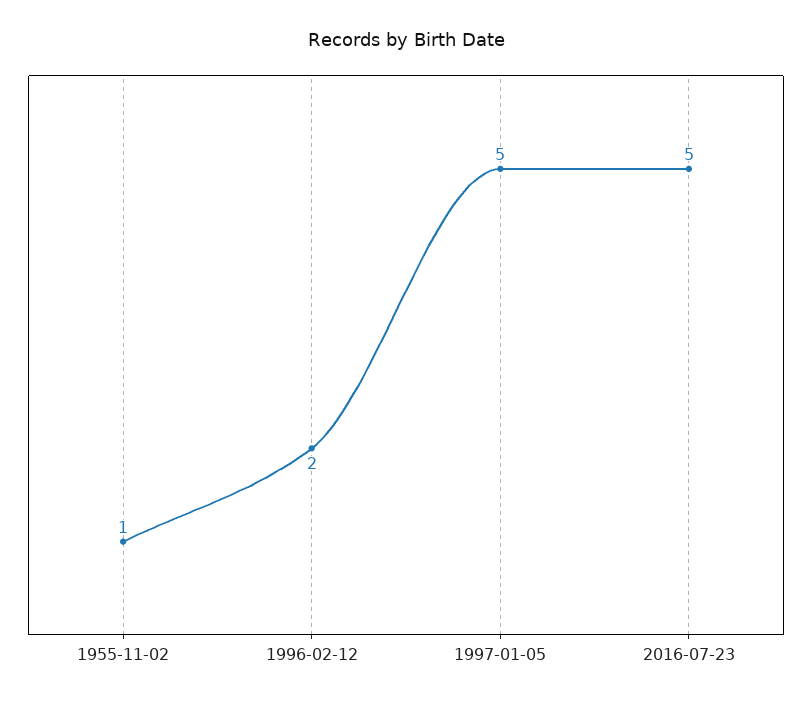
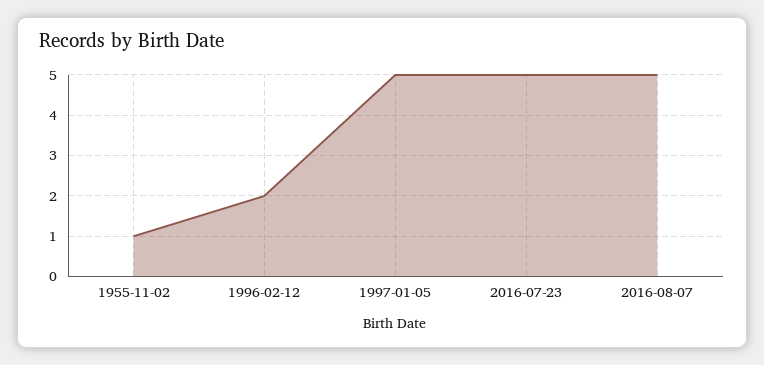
2016-08-07: none -> 5

